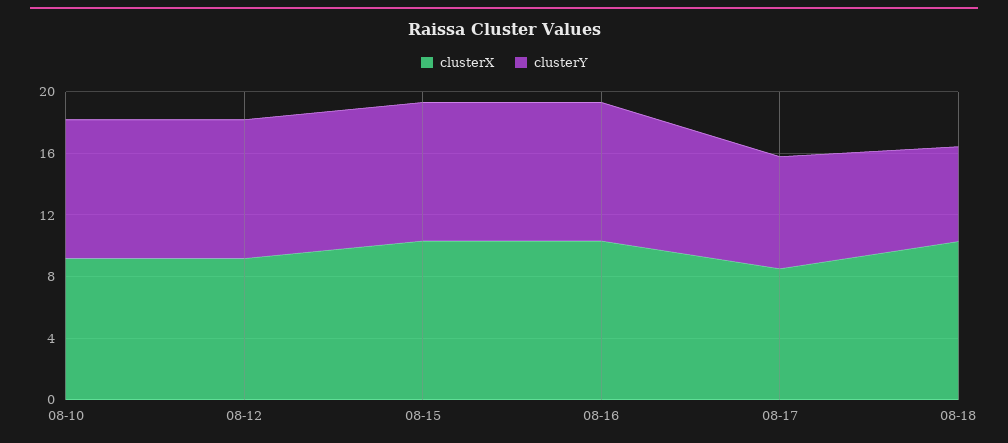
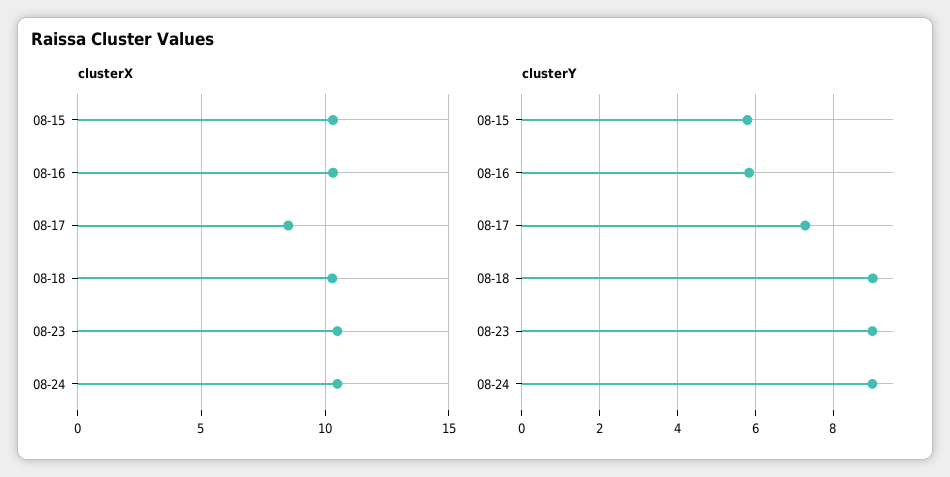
clusterX, 08-10: 9 -> none
clusterY, 08-10: 9 -> none
clusterX, 08-12: 9 -> none
clusterY, 08-12: 9 -> none
clusterY, 08-15: 9 -> 5.8
clusterY, 08-16: 9 -> 5.8
clusterY, 08-18: 6 -> 9
clusterX, 08-23: none -> 10.5
clusterX, 08-24: none -> 10.5
clusterY, 08-23: none -> 9
clusterY, 08-24: none -> 9

